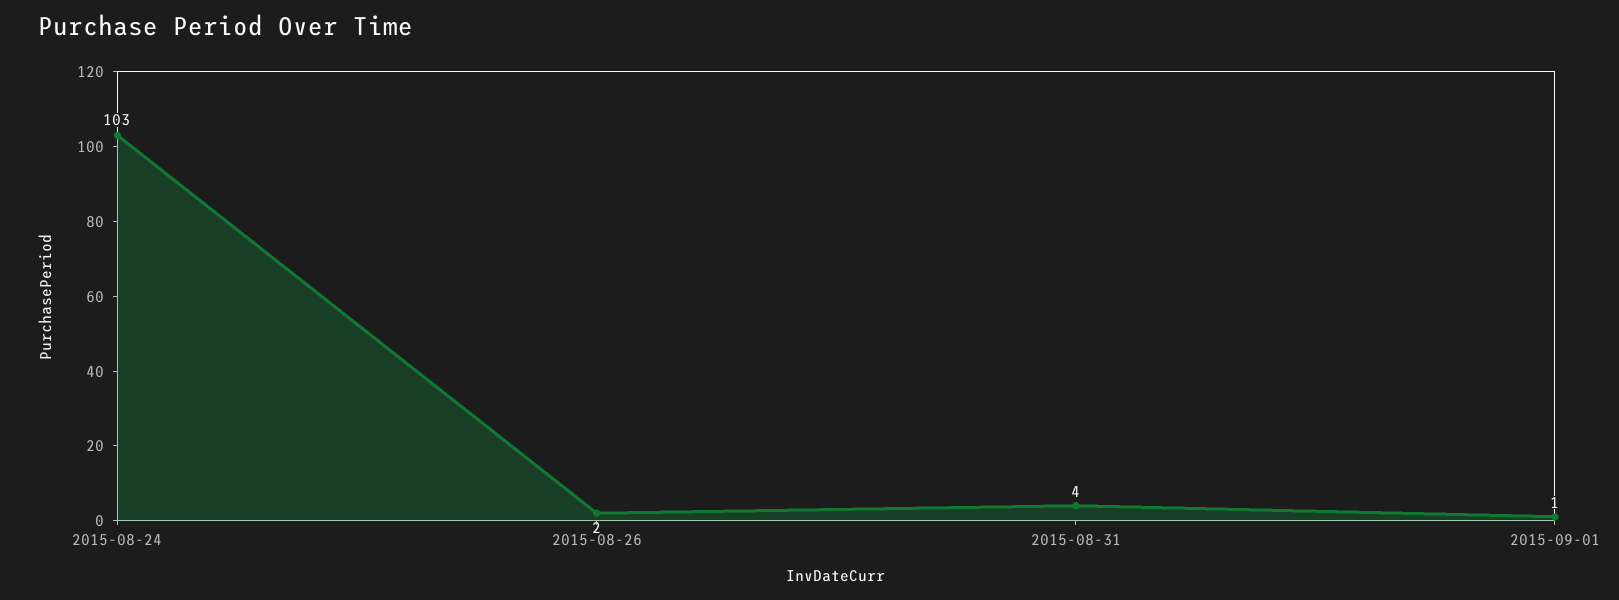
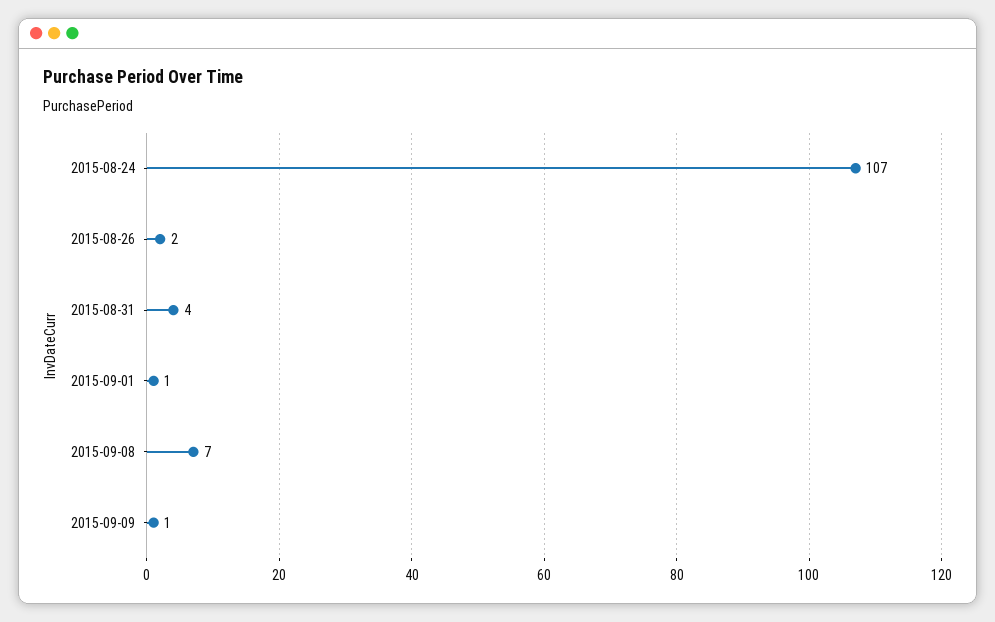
2015-08-24: 103 -> 107
2015-09-08: none -> 7
2015-09-09: none -> 1

